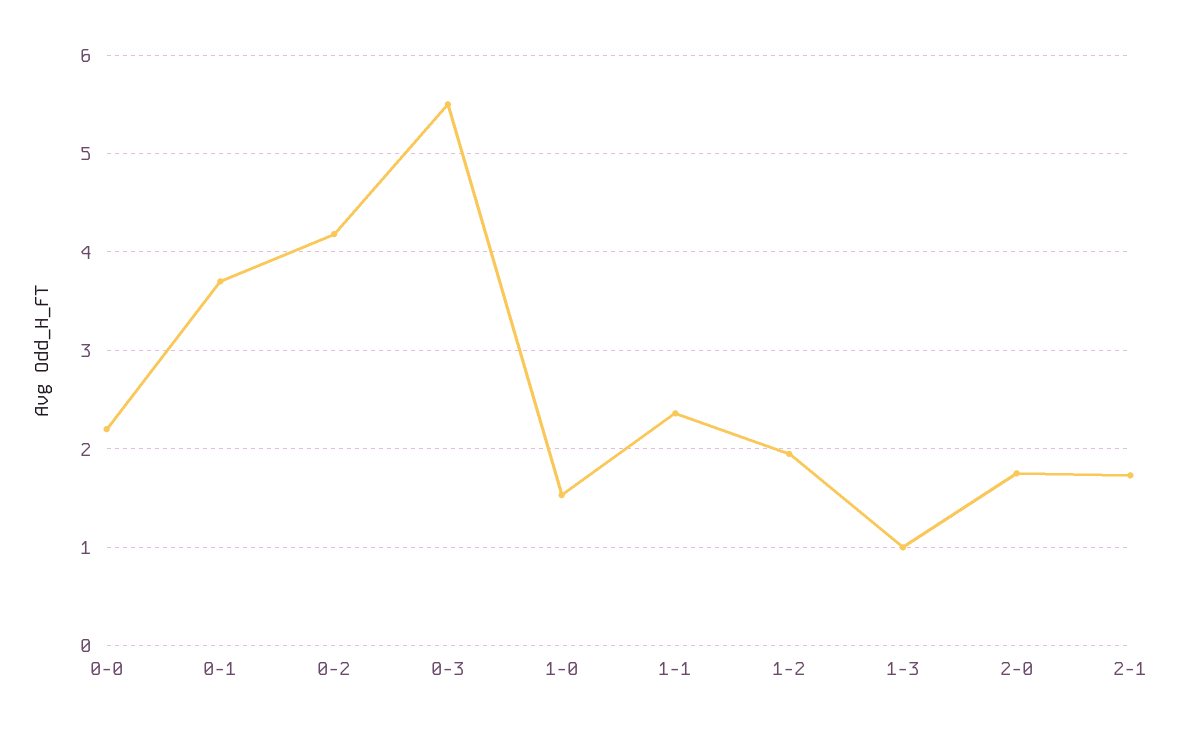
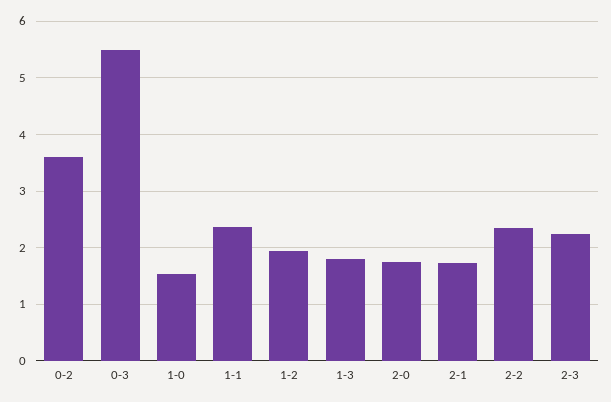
0-0: 2.2 -> none
0-1: 3.7 -> none
0-2: 4.2 -> 3.6
1-3: 1 -> 1.8
2-2: none -> 2.4
2-3: none -> 2.2

